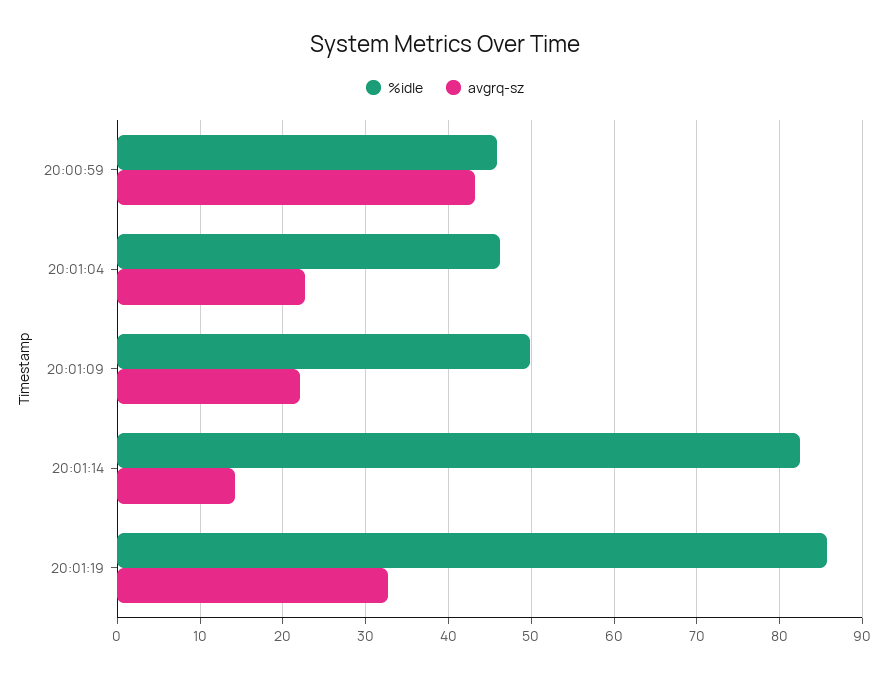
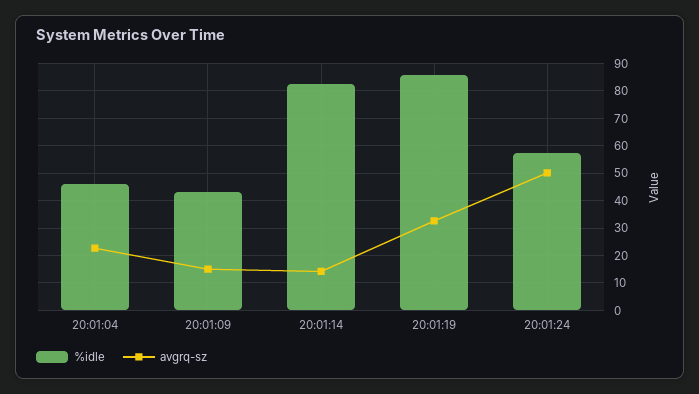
%idle, 20:00:59: 46 -> none
avgrq-sz, 20:00:59: 43 -> none
%idle, 20:01:09: 50 -> 42.5
avgrq-sz, 20:01:09: 22 -> 15
%idle, 20:01:24: none -> 57.5
avgrq-sz, 20:01:24: none -> 50

